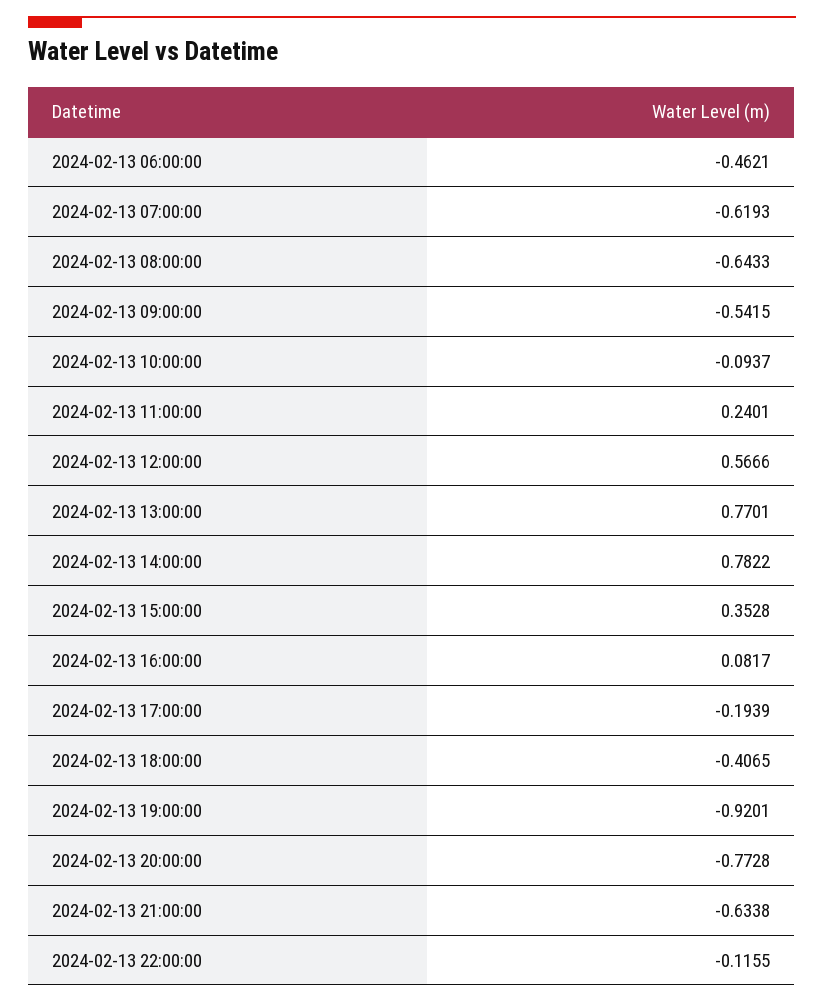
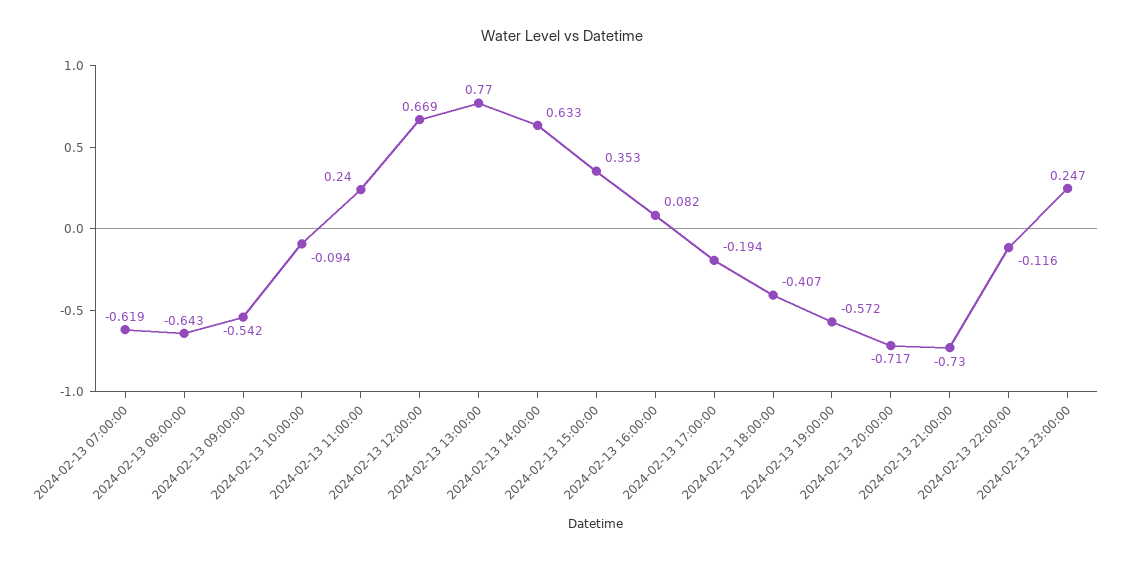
2024-02-13 06:00:00: -0.4621 -> none
2024-02-13 12:00:00: 0.5666 -> 0.669
2024-02-13 14:00:00: 0.7822 -> 0.633
2024-02-13 19:00:00: -0.9201 -> -0.572
2024-02-13 20:00:00: -0.7728 -> -0.717
2024-02-13 21:00:00: -0.6338 -> -0.73
2024-02-13 23:00:00: none -> 0.247

